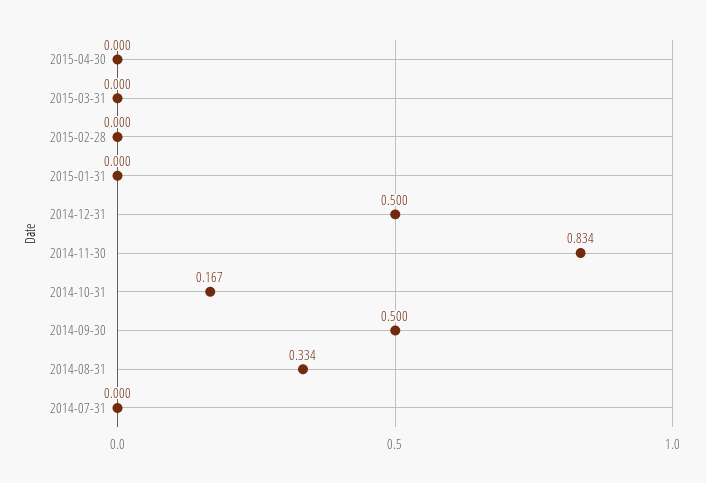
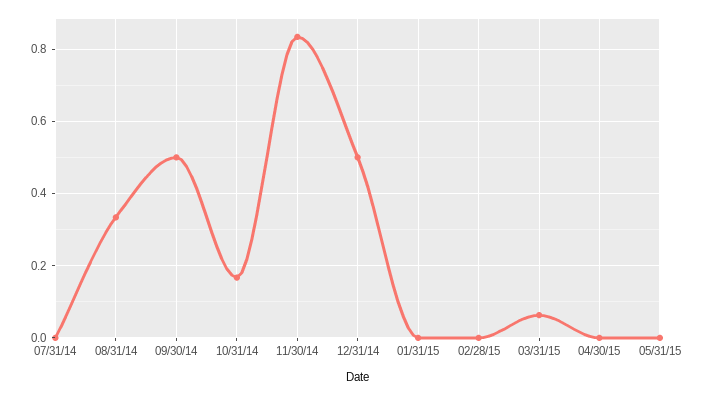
2015-03-31: 0 -> 0.06
05/31/15: none -> 0

